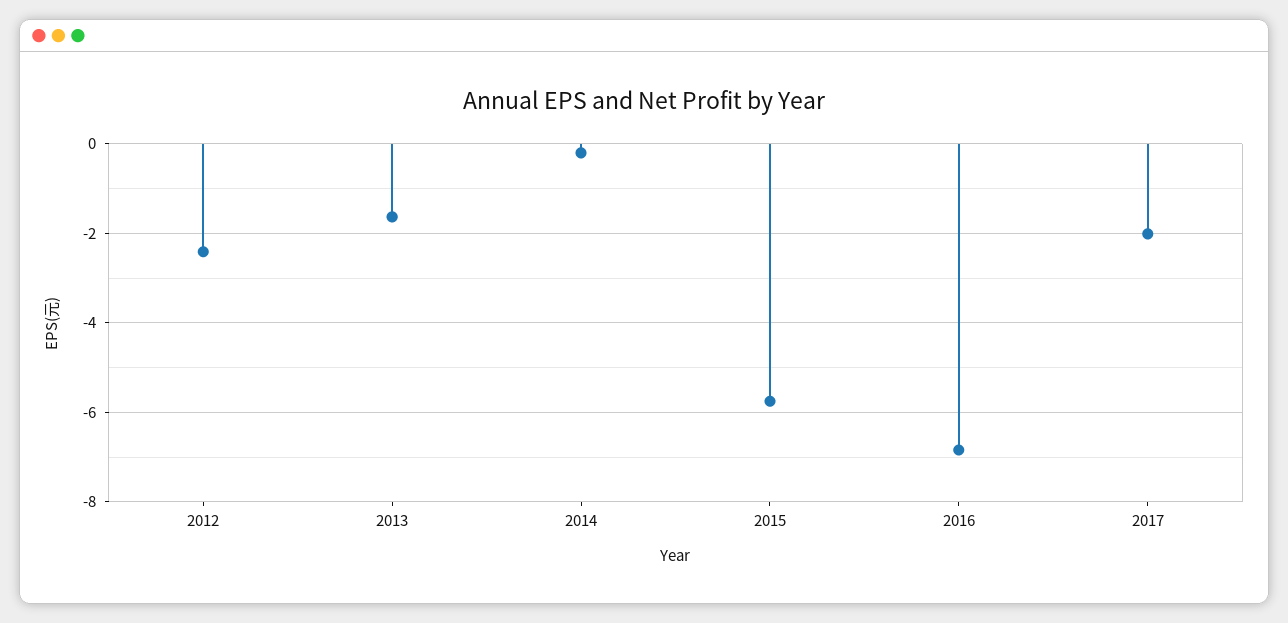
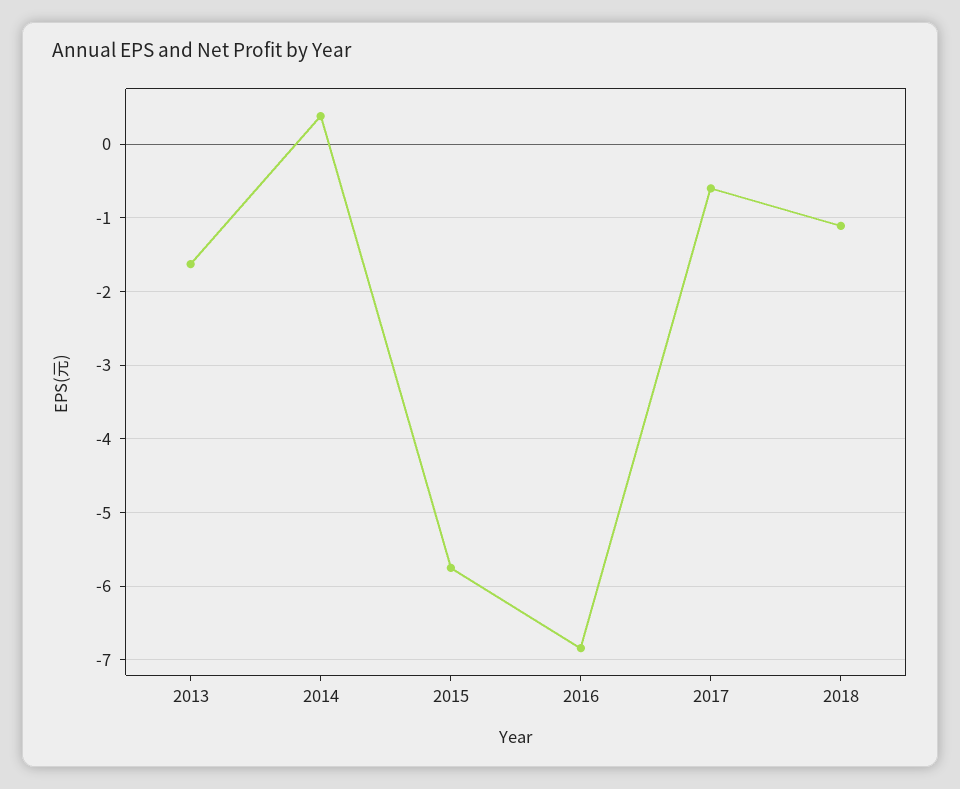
2012: -2.4 -> none
2014: -0.2 -> 0.4
2017: -2 -> -0.6
2018: none -> -1.1

